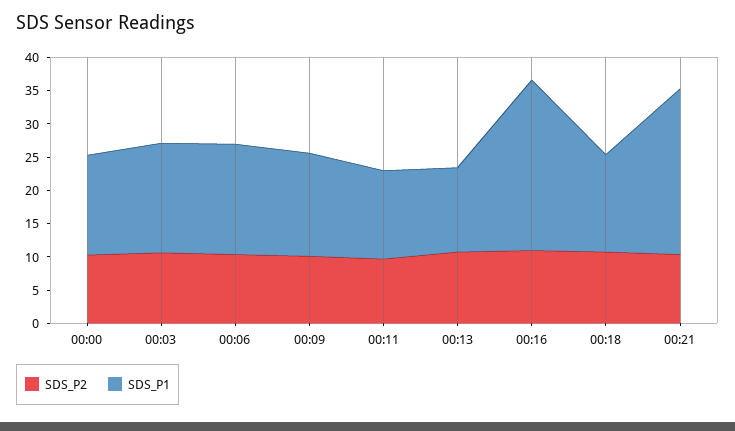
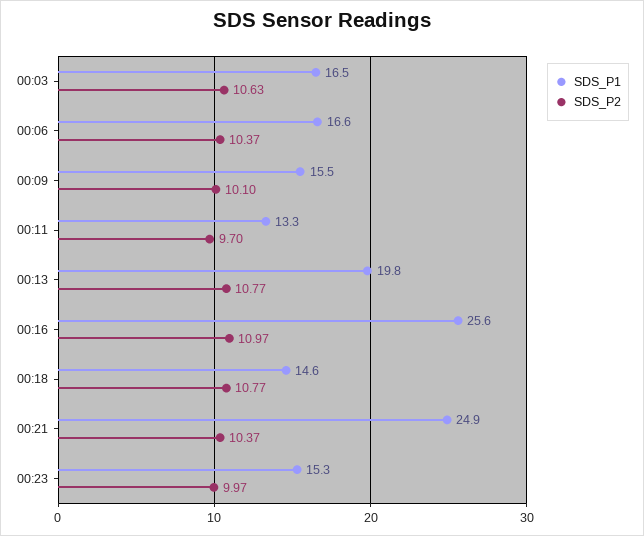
SDS_P2, 00:00: 10 -> none
SDS_P1, 00:00: 15 -> none
SDS_P1, 00:13: 12.5 -> 19.8
SDS_P1, 00:23: none -> 15.3
SDS_P2, 00:23: none -> 9.97

